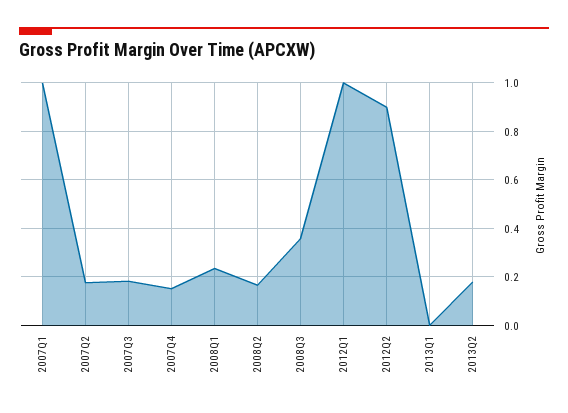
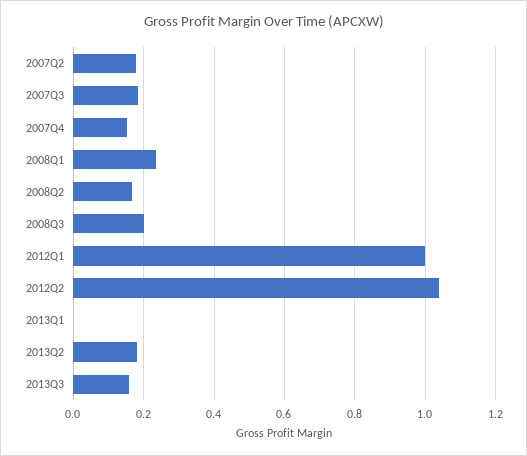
2007Q1: 1 -> none
2008Q3: 0.35 -> 0.2
2012Q2: 0.9 -> 1.04
2013Q3: none -> 0.16

